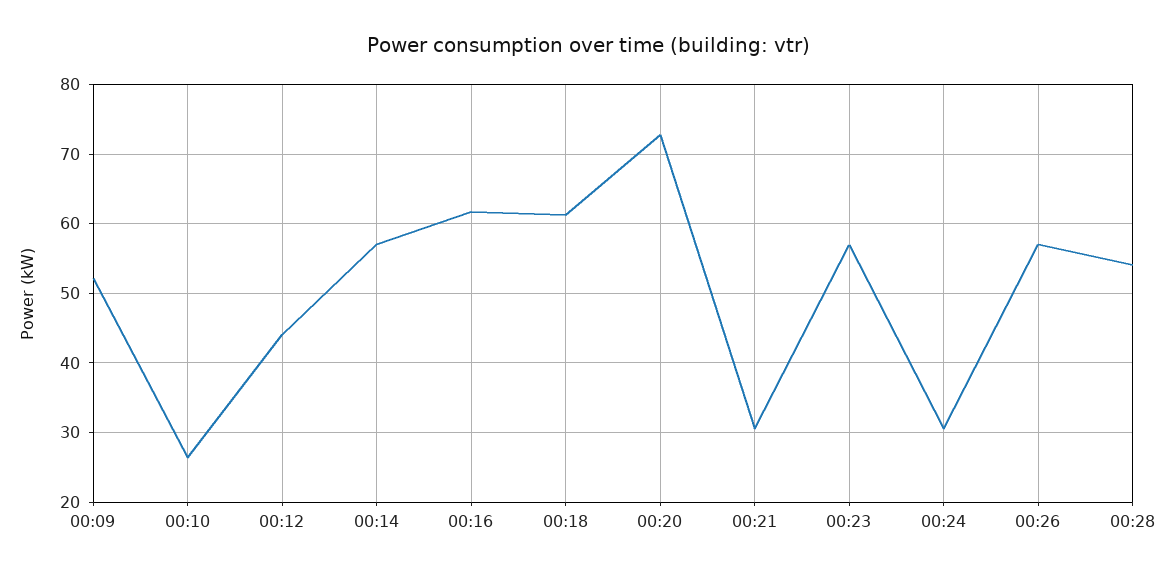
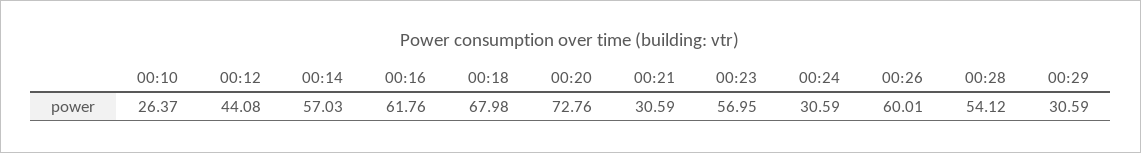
00:09: 52 -> none
00:18: 61 -> 67.98
00:26: 57 -> 60.01
00:29: none -> 30.59

